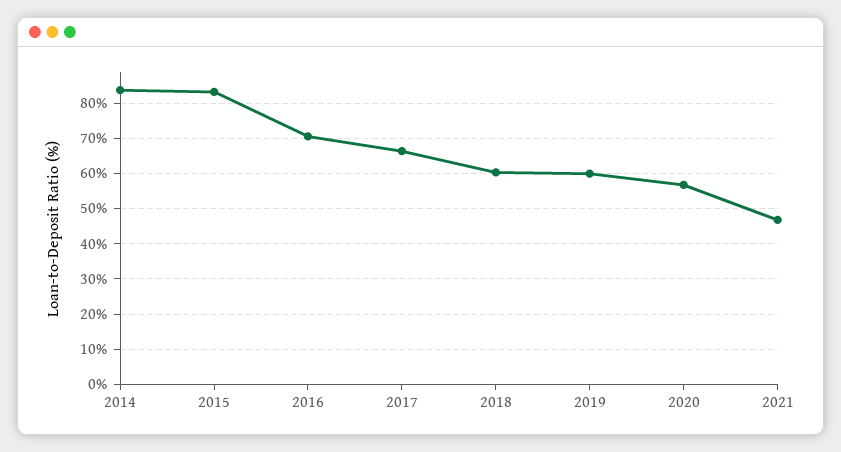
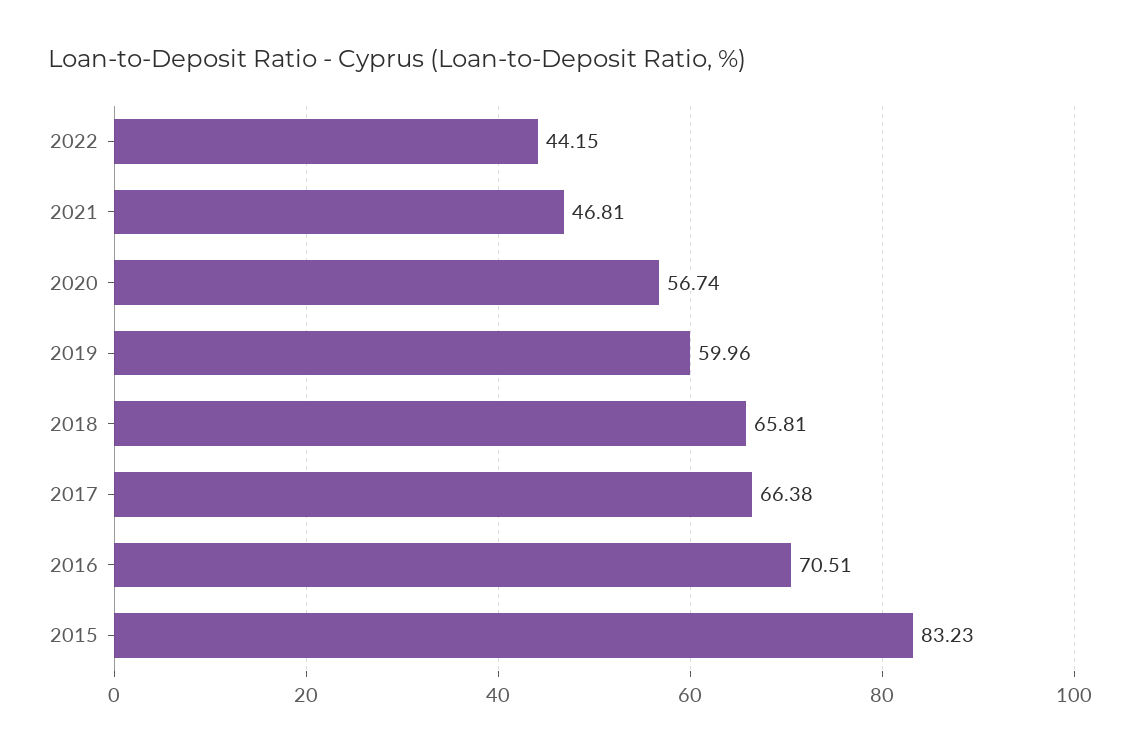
2014: 84 -> none
2018: 60 -> 65.81
2022: none -> 44.15

